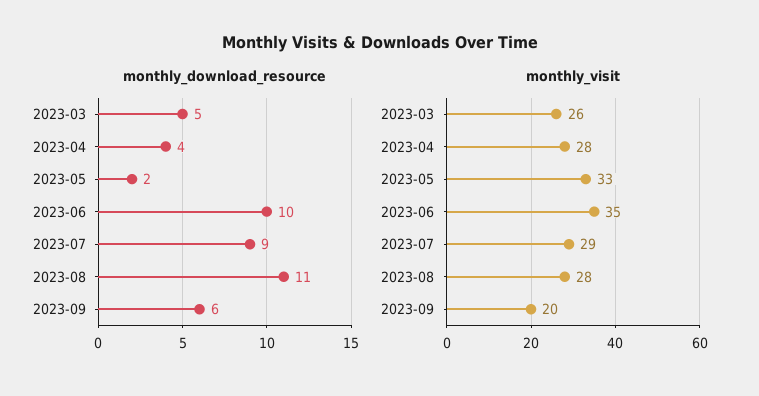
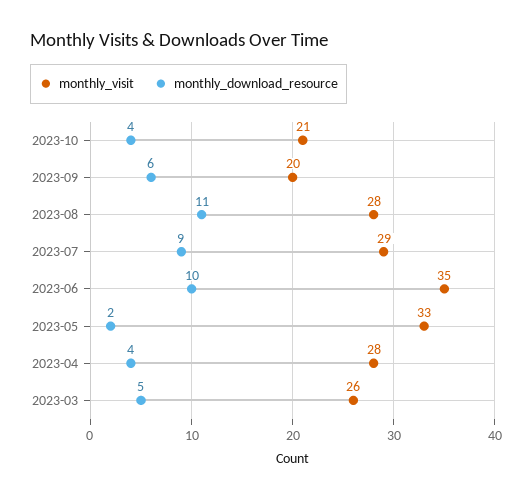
monthly_visit, 2023-10: none -> 21
monthly_download_resource, 2023-10: none -> 4

